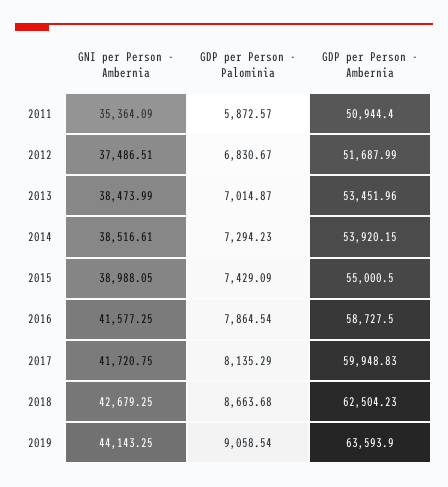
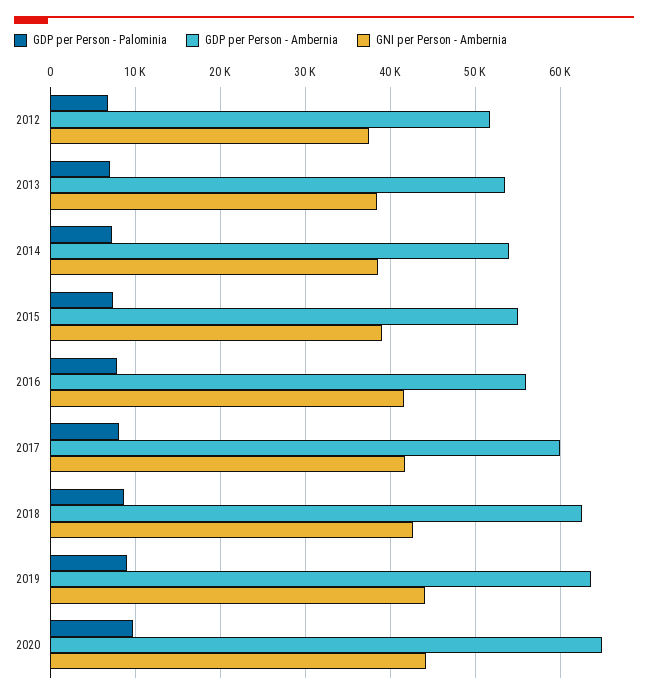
GNI per Person - Ambernia, 2011: 35364.09 -> none
GDP per Person - Palominia, 2011: 5872.57 -> none
GDP per Person - Ambernia, 2011: 50944.4 -> none
GDP per Person - Ambernia, 2016: 58727.5 -> 56000
GDP per Person - Palominia, 2020: none -> 10000
GDP per Person - Ambernia, 2020: none -> 65000
GNI per Person - Ambernia, 2020: none -> 44000

